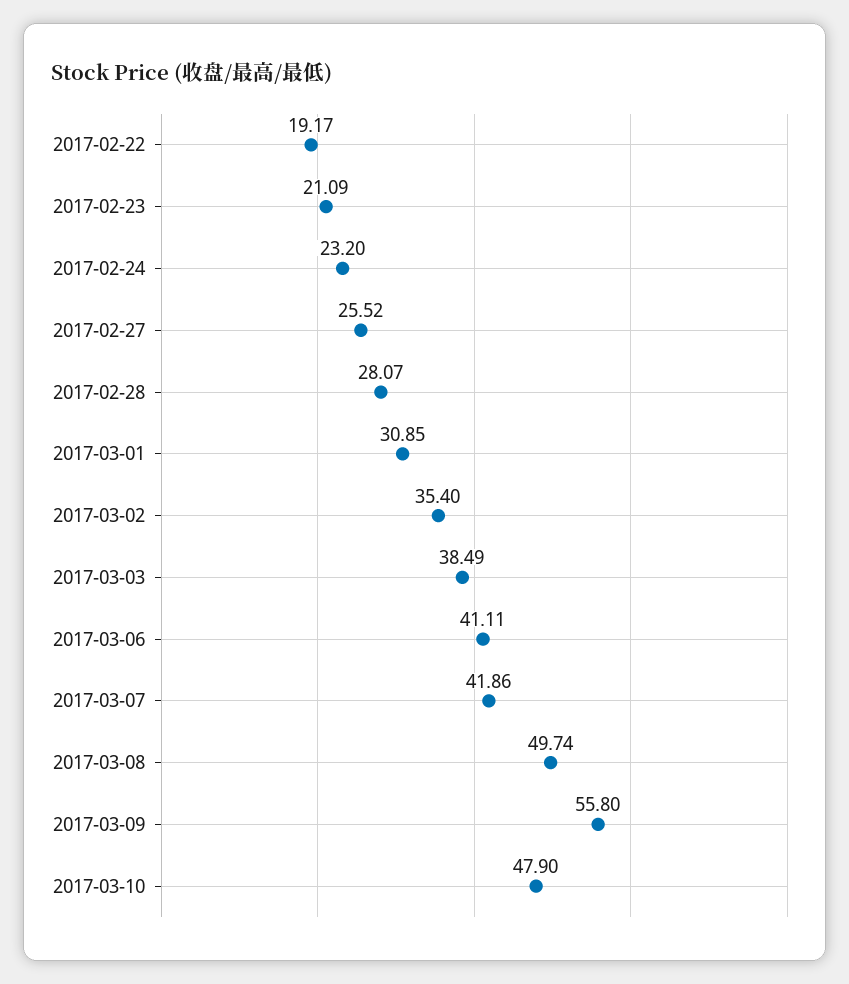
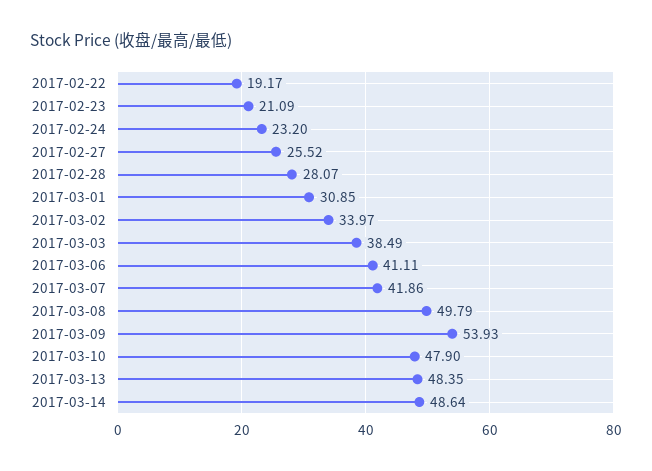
2017-03-02: 35.4 -> 33.97
2017-03-08: 49.74 -> 49.79
2017-03-09: 55.8 -> 53.93
2017-03-13: none -> 48.35
2017-03-14: none -> 48.64

